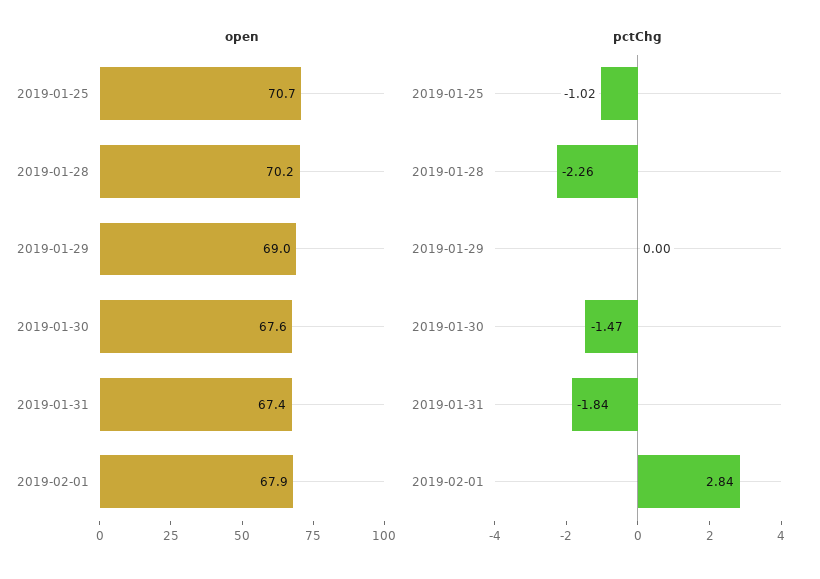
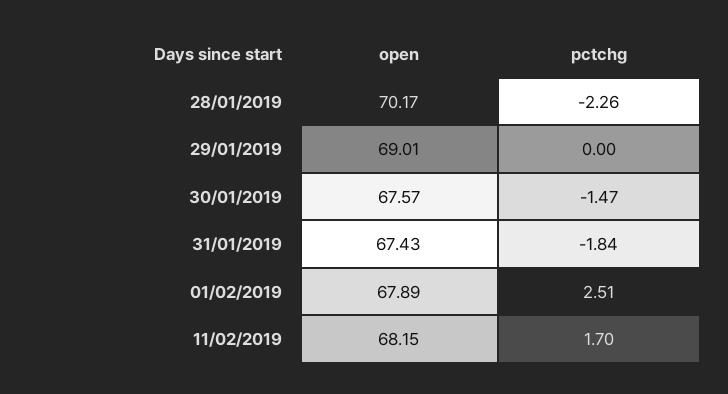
open, 2019-01-25: 70.7 -> none
pctChg, 2019-01-25: -1.02 -> none
pctChg, 2019-02-01: 2.84 -> 2.51
open, 11/02/2019: none -> 68.15
pctChg, 11/02/2019: none -> 1.7

